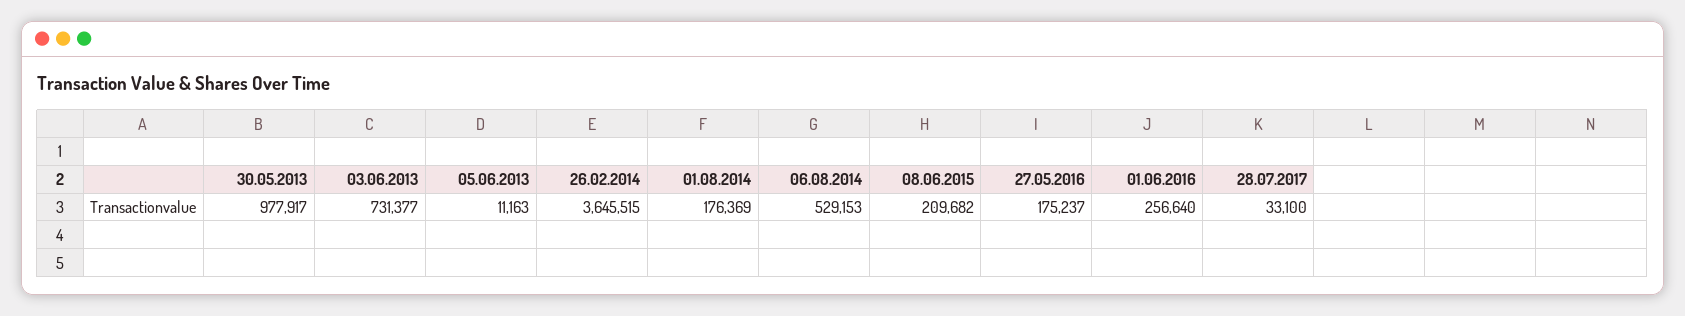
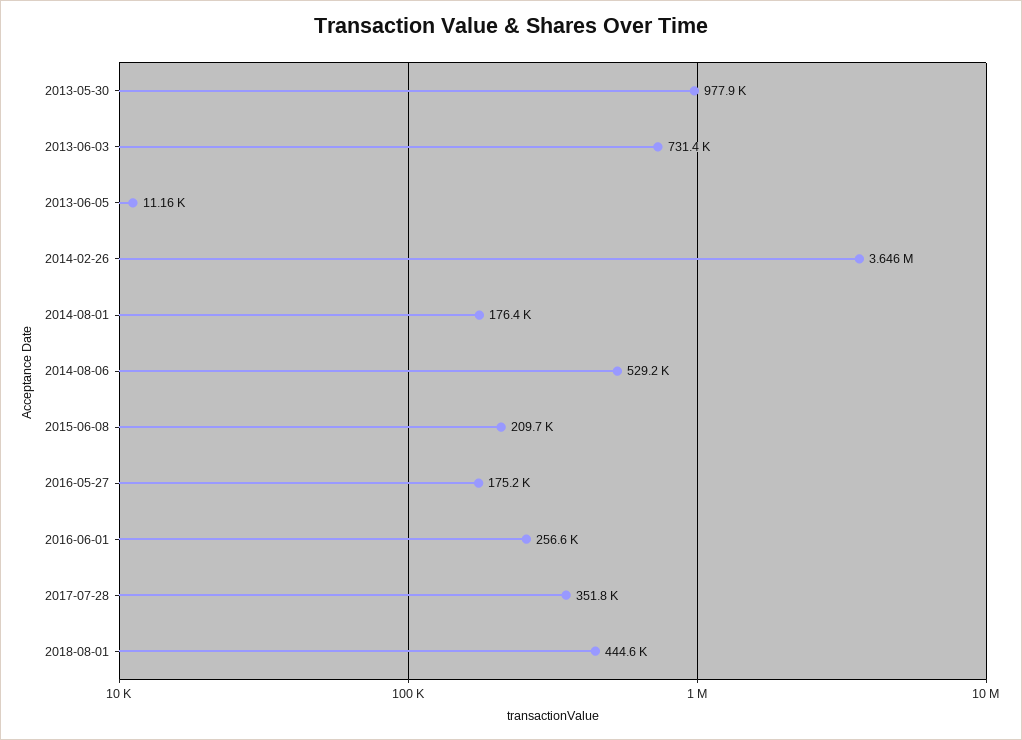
28.07.2017: 33100 -> 351800
2018-08-01: none -> 444600

